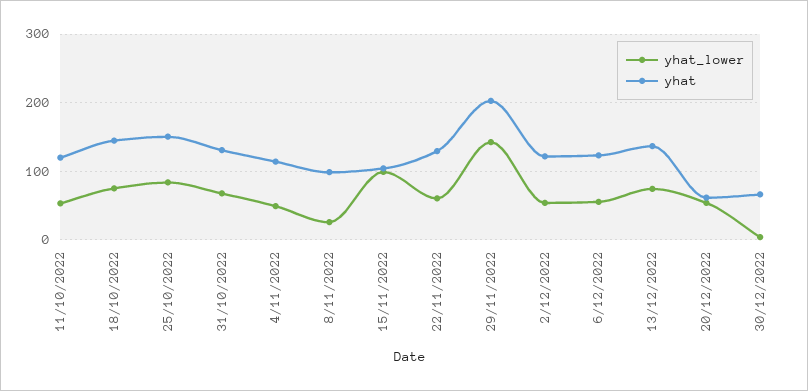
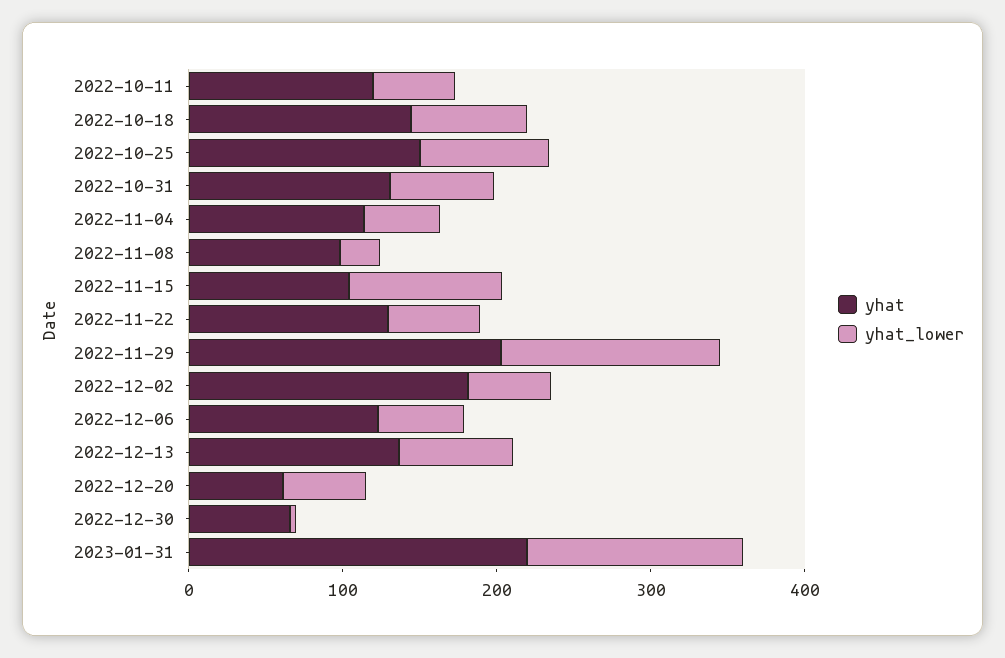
yhat, 2/12/2022: 120 -> 180
yhat, 2023-01-31: none -> 220
yhat_lower, 2023-01-31: none -> 140

